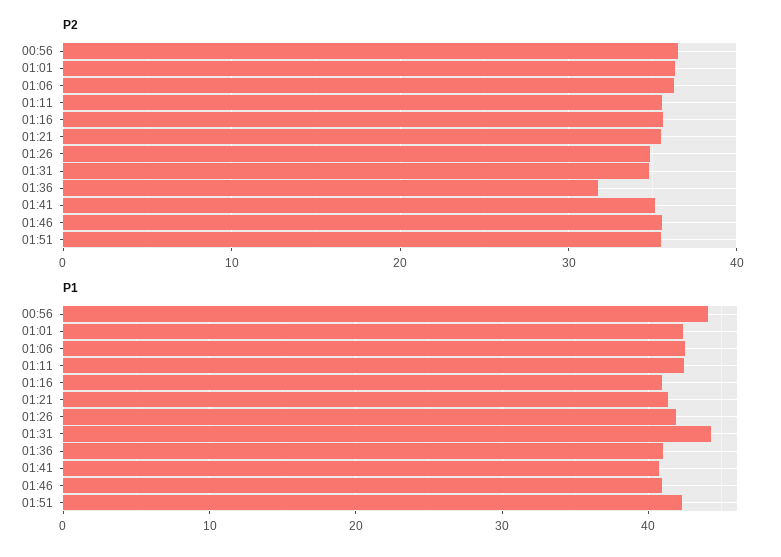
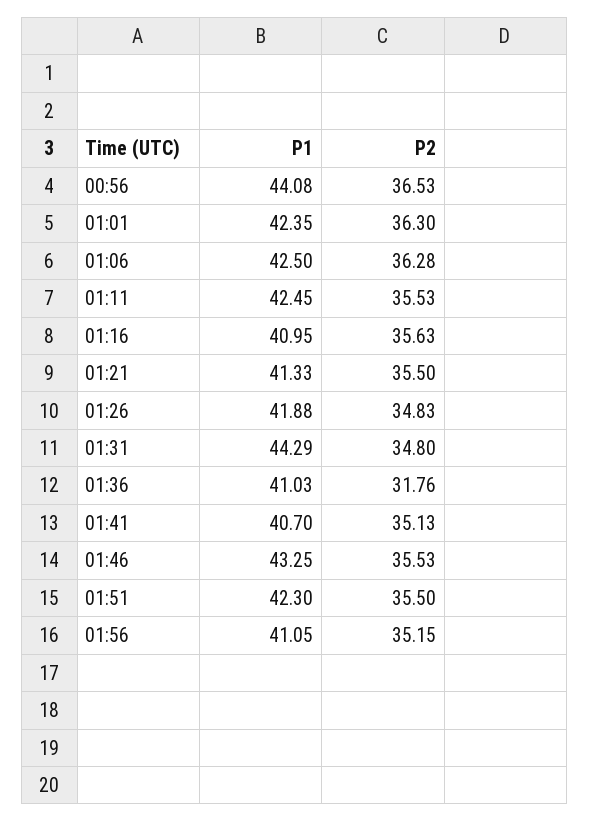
P1, 01:46: 41 -> 43.25
P1, 01:56: none -> 41.05
P2, 01:56: none -> 35.15

